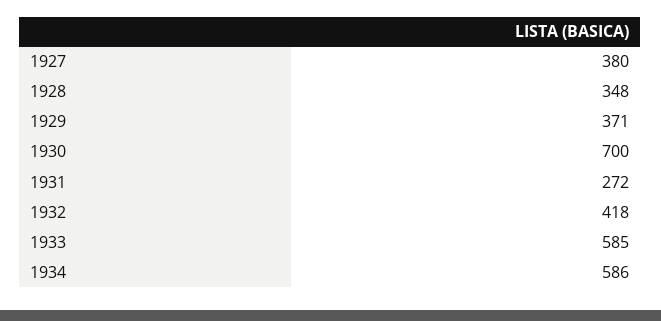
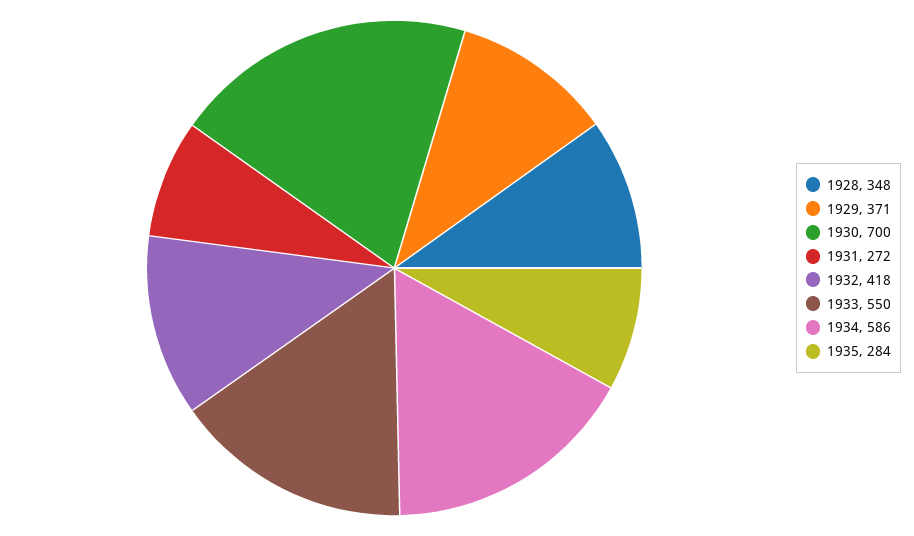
1927: 380 -> none
1933: 585 -> 550
1935: none -> 284

